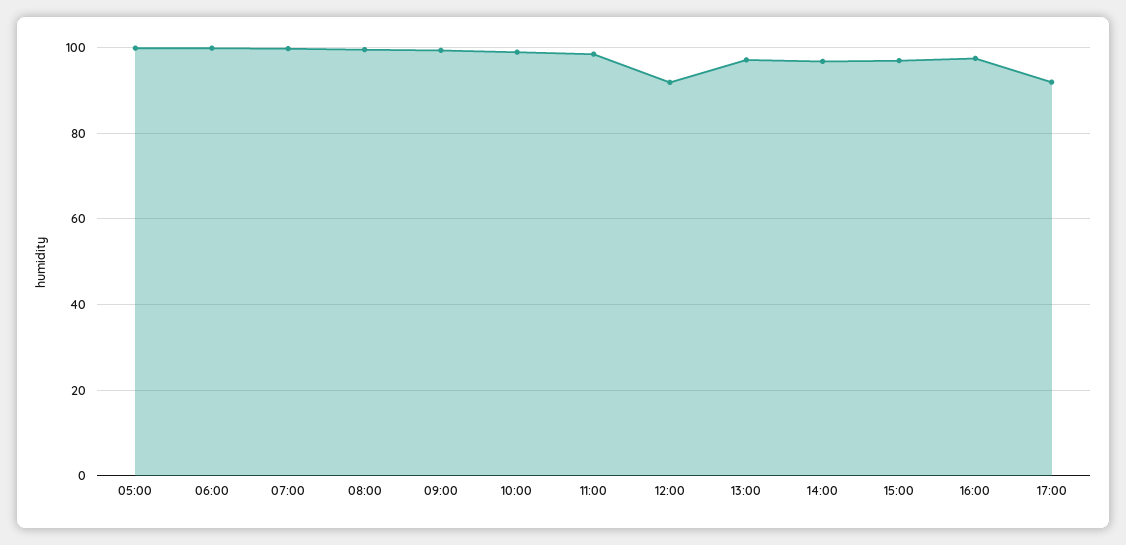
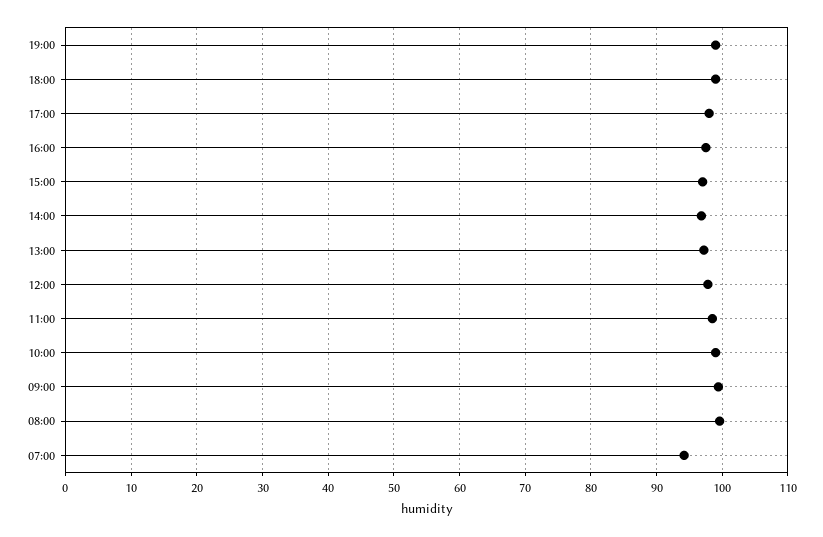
05:00: 100 -> none
06:00: 100 -> none
07:00: 100 -> 94
12:00: 92 -> 98
17:00: 92 -> 98
19:00: none -> 99
18:00: none -> 99

